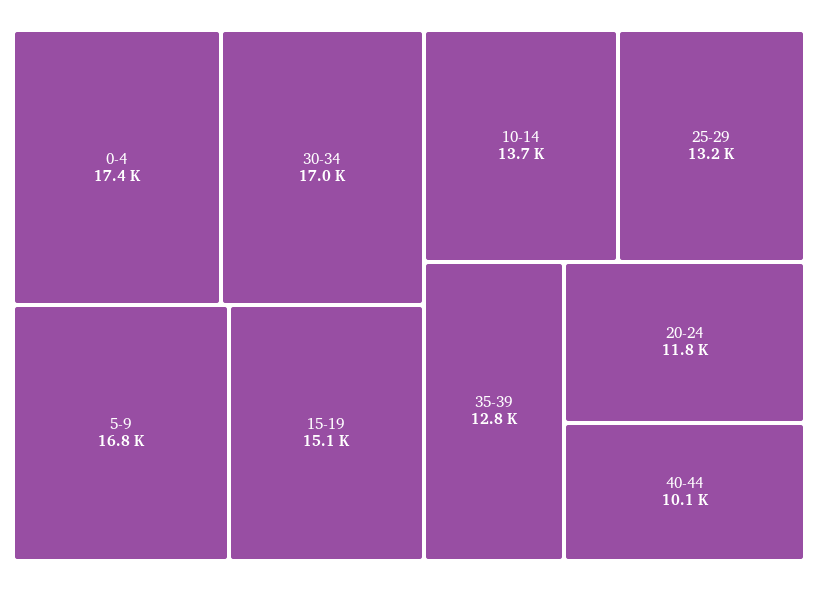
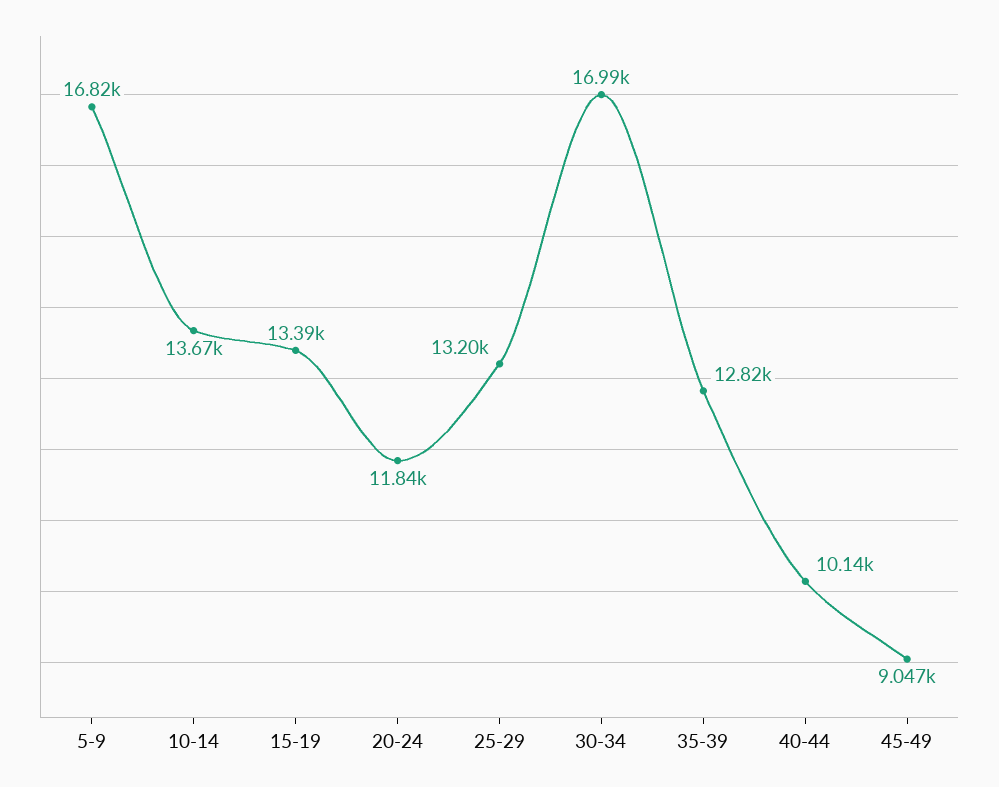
0-4: 17400 -> none
15-19: 15100 -> 13390
45-49: none -> 9047

